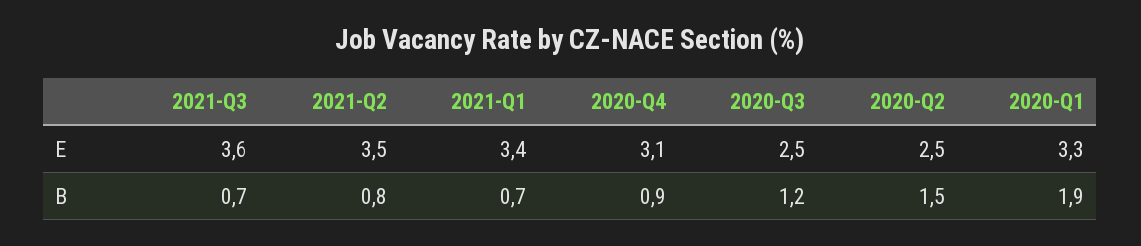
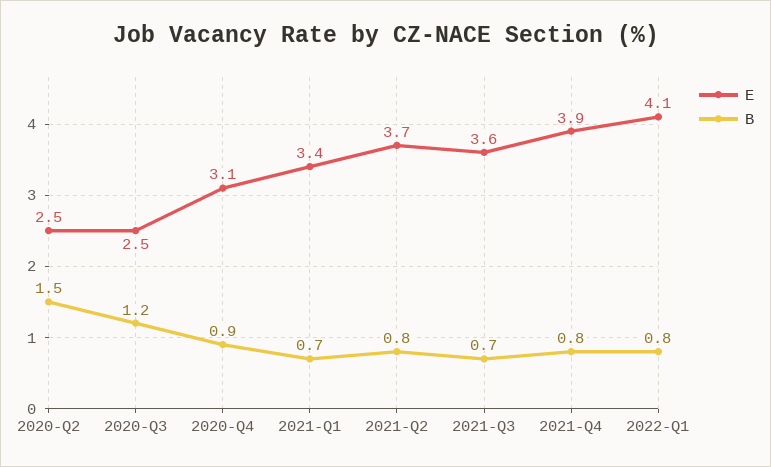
E, 2021-Q2: 3.5 -> 3.7
E, 2020-Q1: 3.3 -> none
B, 2020-Q1: 1.9 -> none
E, 2021-Q4: none -> 3.9
B, 2021-Q4: none -> 0.8
E, 2022-Q1: none -> 4.1
B, 2022-Q1: none -> 0.8

